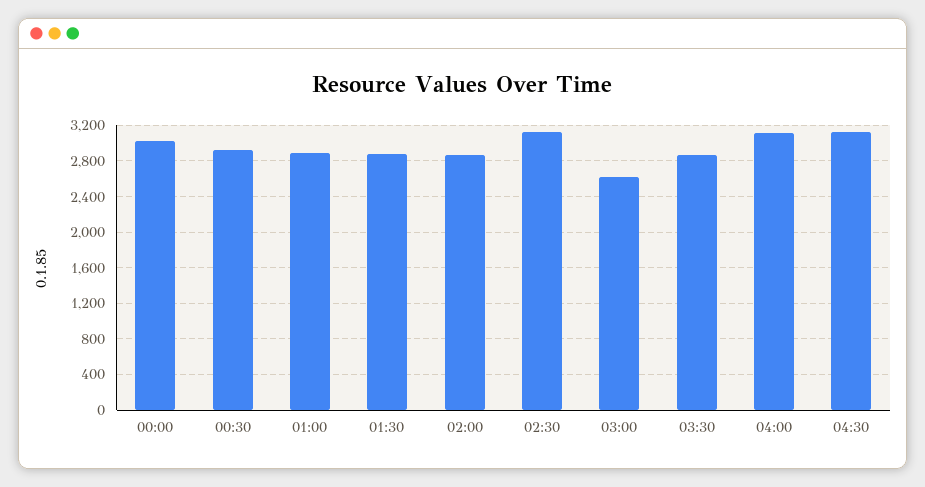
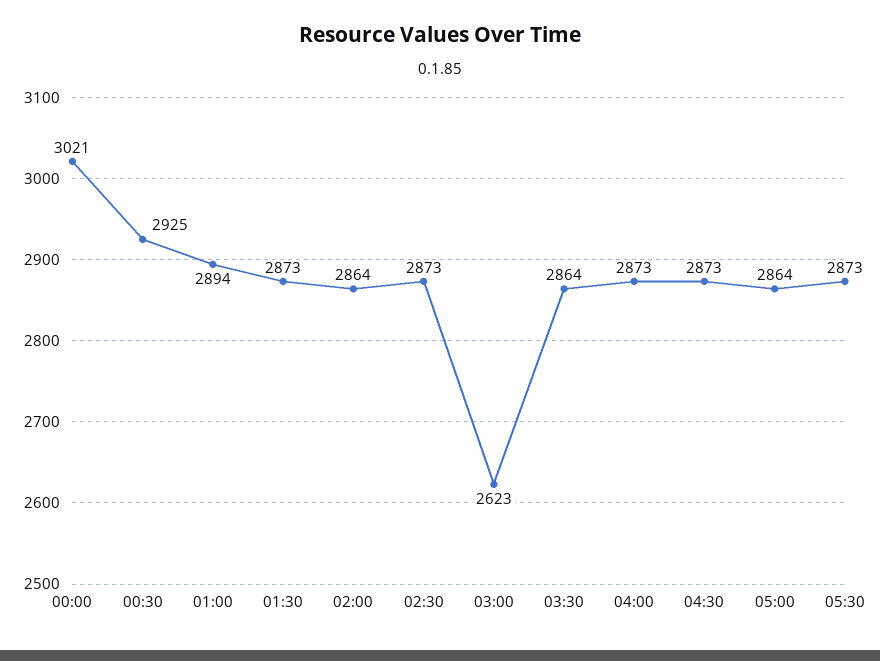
02:30: 3100 -> 2873
04:00: 3100 -> 2873
04:30: 3100 -> 2873
05:00: none -> 2864
05:30: none -> 2873

